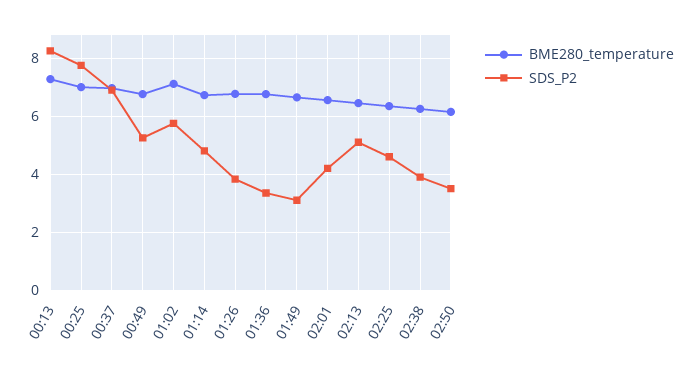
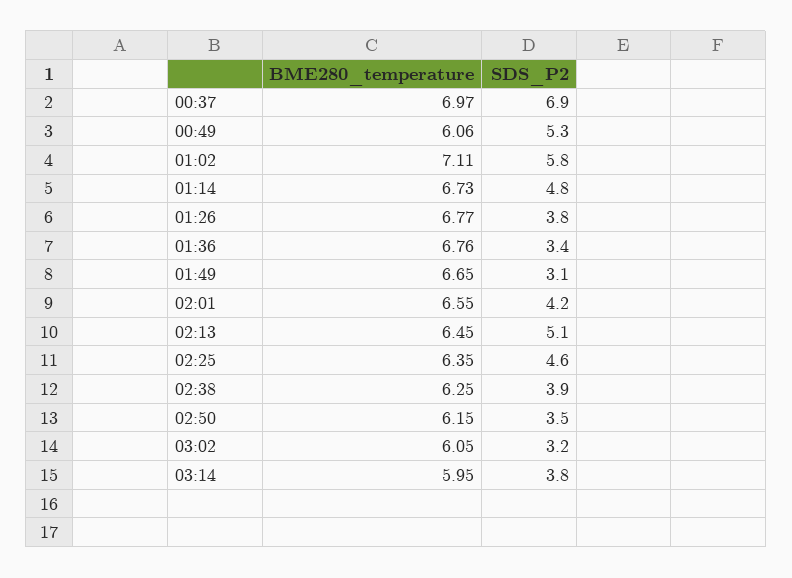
BME280_temperature, 00:13: 7.25 -> none
SDS_P2, 00:13: 8.25 -> none
BME280_temperature, 00:25: 7 -> none
SDS_P2, 00:25: 7.75 -> none
BME280_temperature, 00:49: 6.75 -> 6.06
BME280_temperature, 03:02: none -> 6.05
SDS_P2, 03:02: none -> 3.2
BME280_temperature, 03:14: none -> 5.95
SDS_P2, 03:14: none -> 3.8

